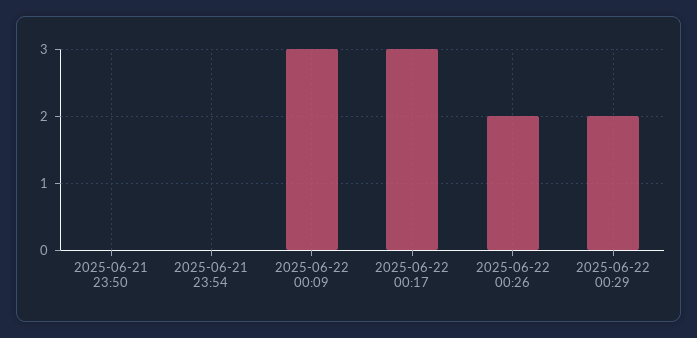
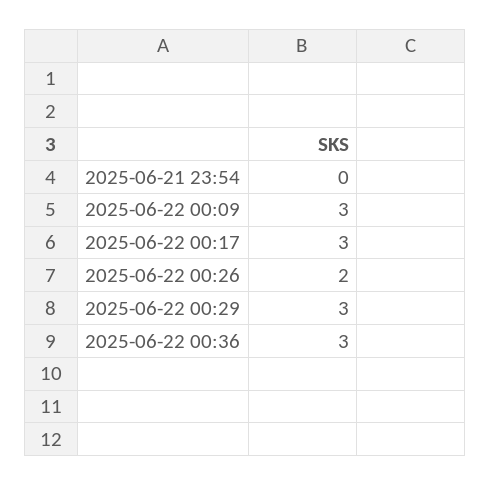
2025-06-21 23:50: 0 -> none
2025-06-22 00:29: 2 -> 3
2025-06-22 00:36: none -> 3

